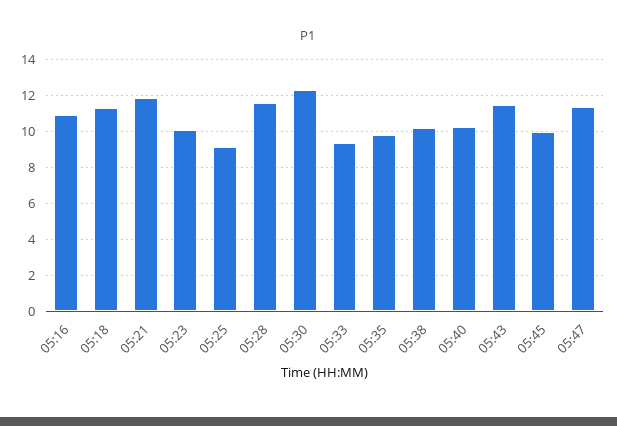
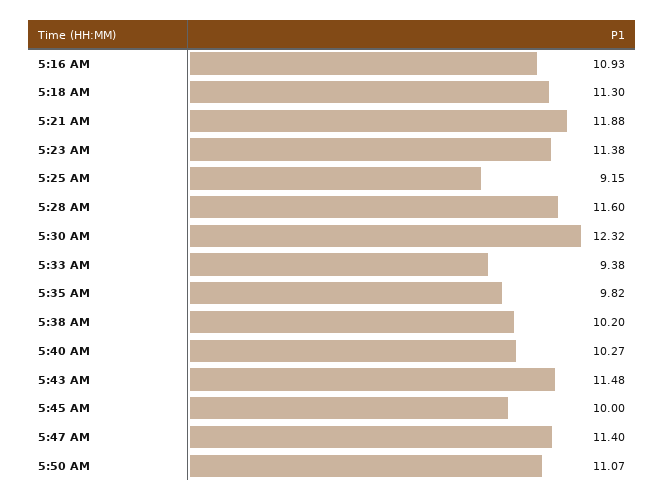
05:23: 10 -> 11.38
5:50 AM: none -> 11.07

